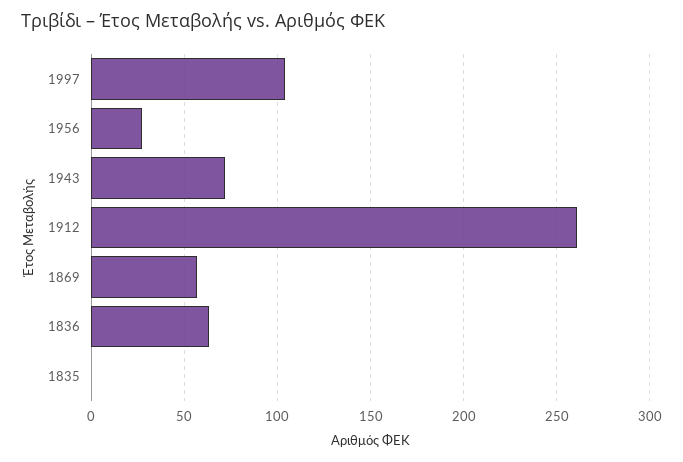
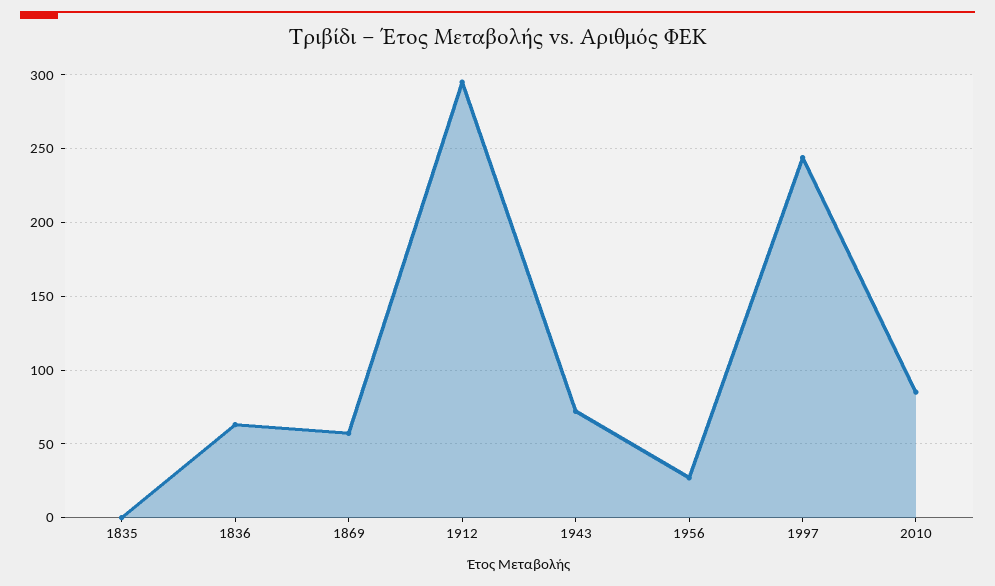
1997: 105 -> 245
1912: 260 -> 295
2010: none -> 85

